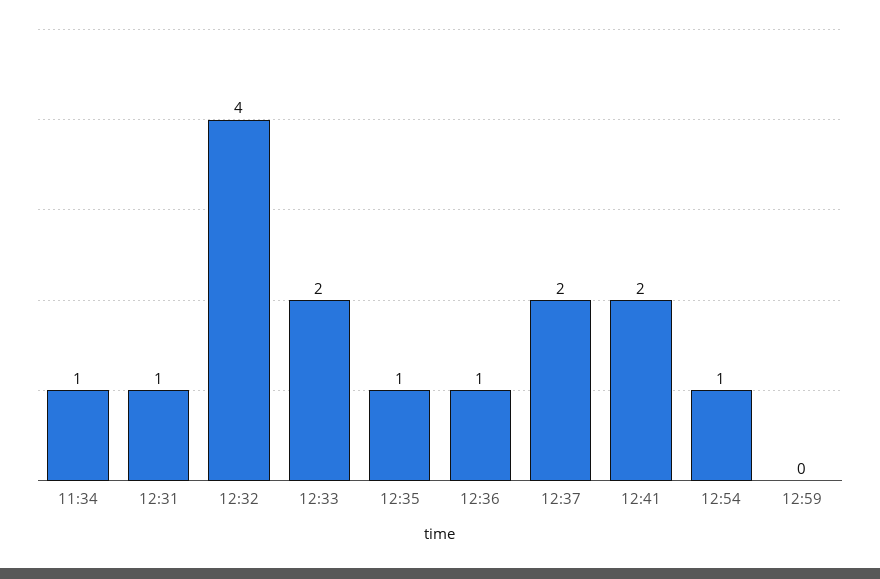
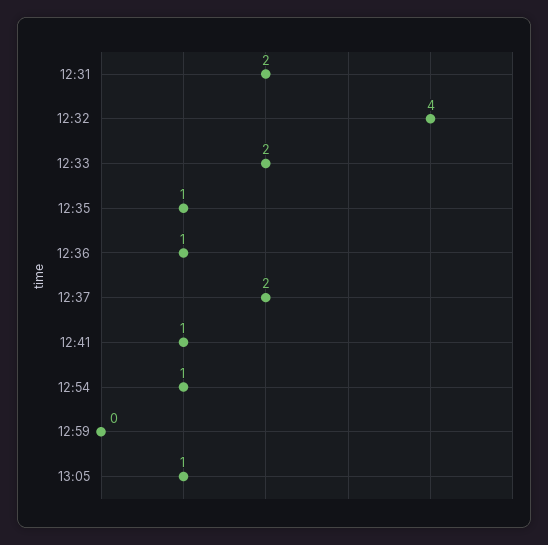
11:34: 1 -> none
12:31: 1 -> 2
12:41: 2 -> 1
13:05: none -> 1

